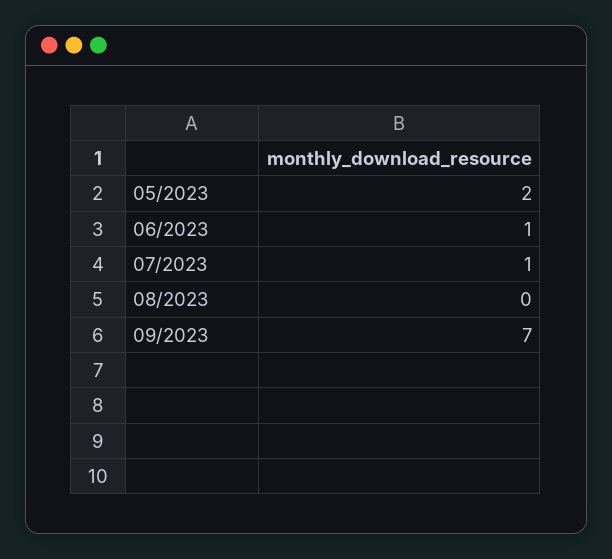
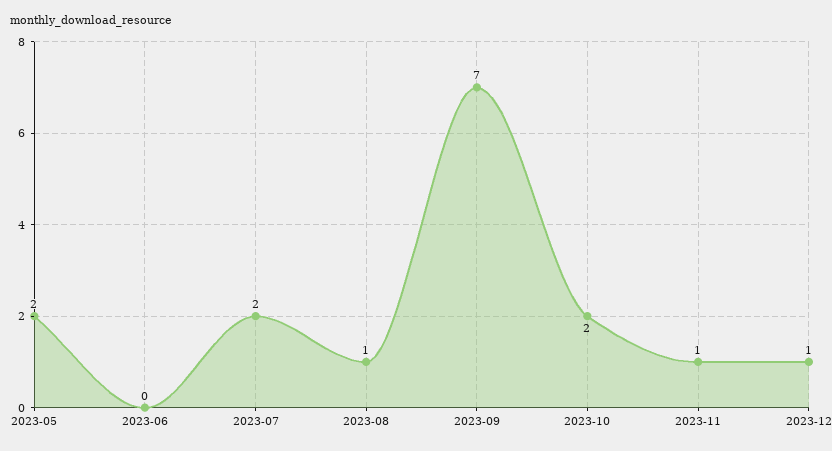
06/2023: 1 -> 0
07/2023: 1 -> 2
08/2023: 0 -> 1
2023-10: none -> 2
2023-11: none -> 1
2023-12: none -> 1

